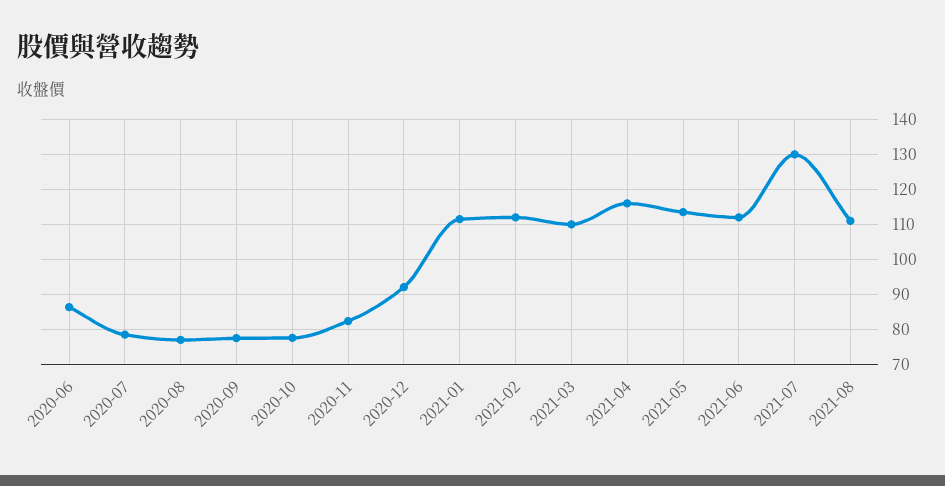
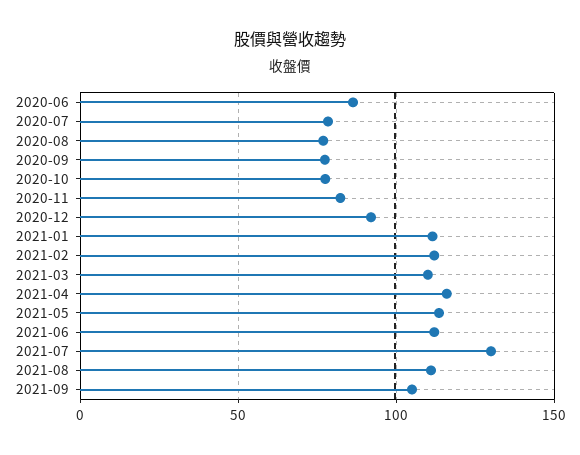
2021-09: none -> 105

